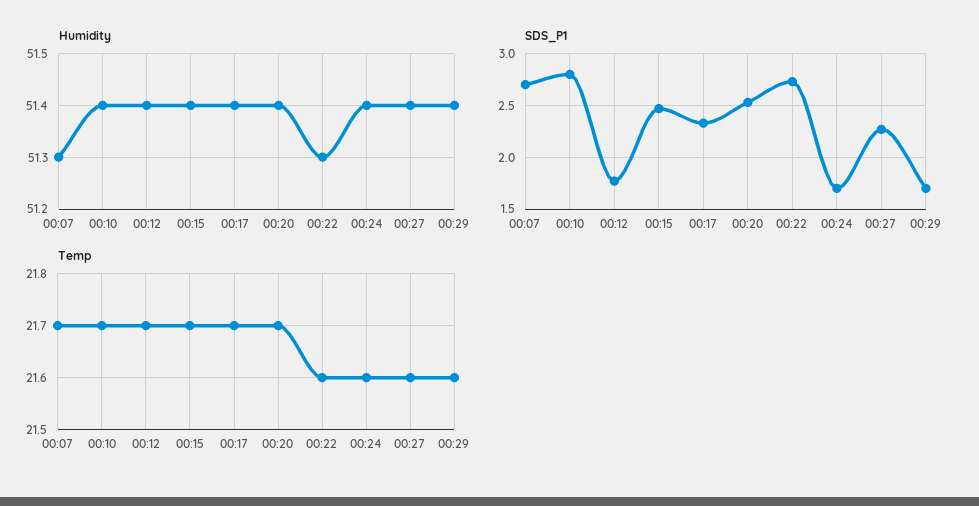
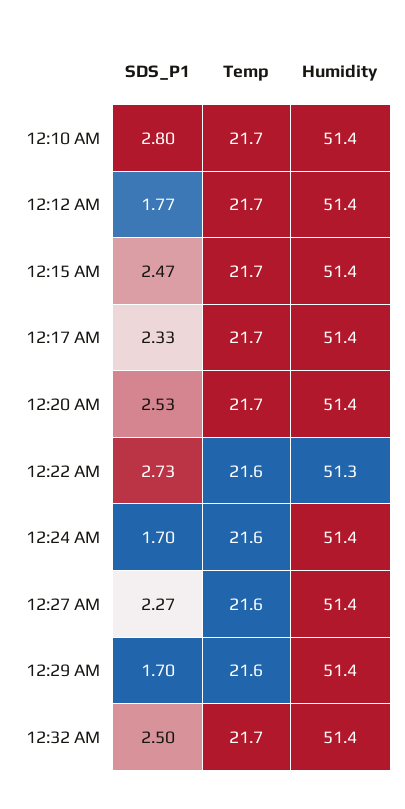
Humidity, 00:07: 51.3 -> none
SDS_P1, 00:07: 2.7 -> none
Temp, 00:07: 21.7 -> none
SDS_P1, 12:32 AM: none -> 2.5
Temp, 12:32 AM: none -> 21.7
Humidity, 12:32 AM: none -> 51.4

